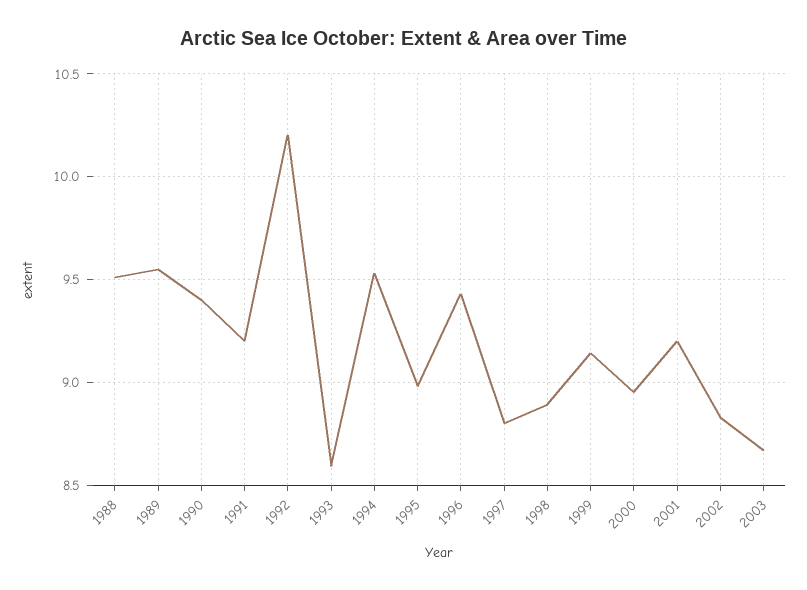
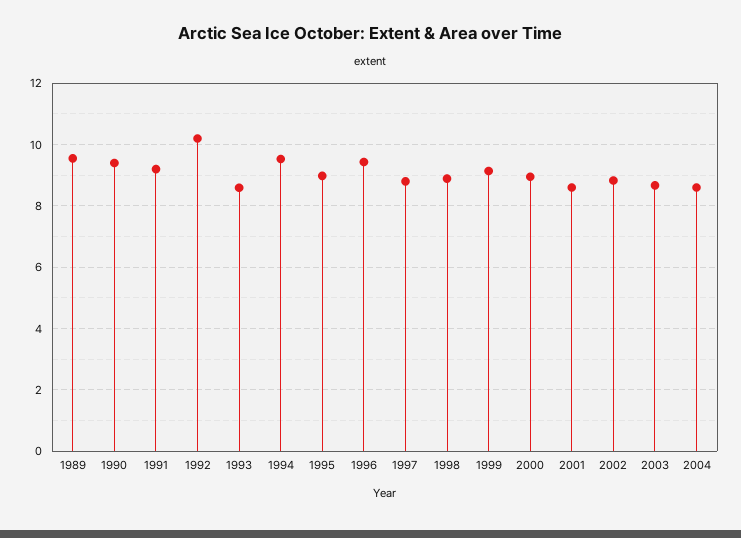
1988: 9.5 -> none
2001: 9.2 -> 8.6
2004: none -> 8.6

